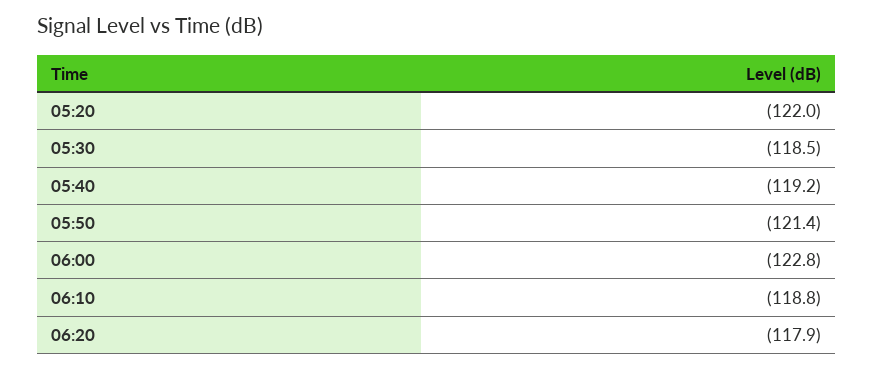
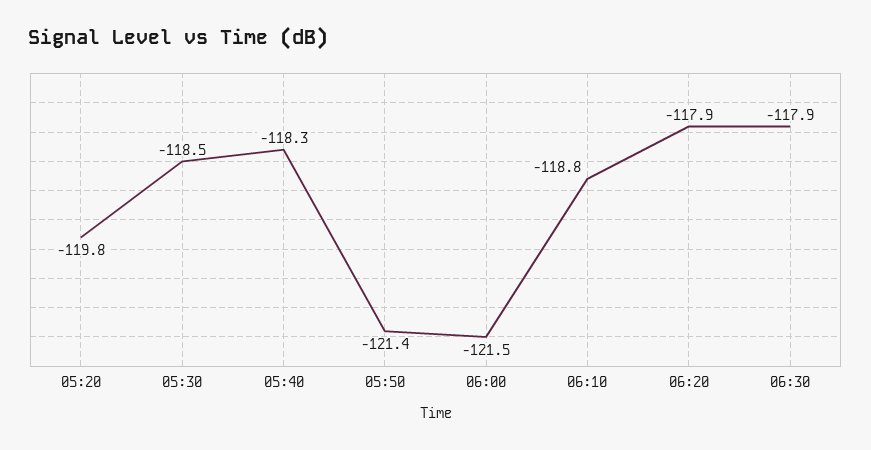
05:20: -122 -> -119.8
05:40: -119.2 -> -118.3
06:00: -122.8 -> -121.5
06:30: none -> -117.9

